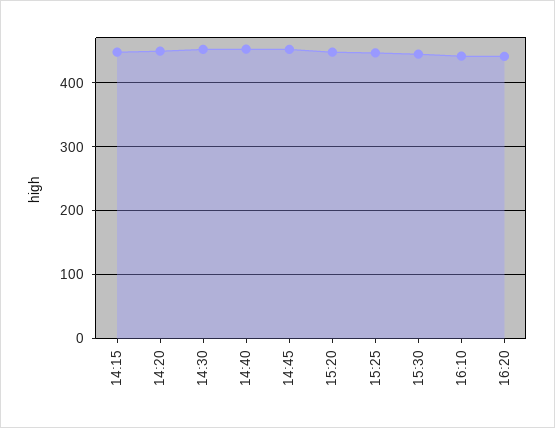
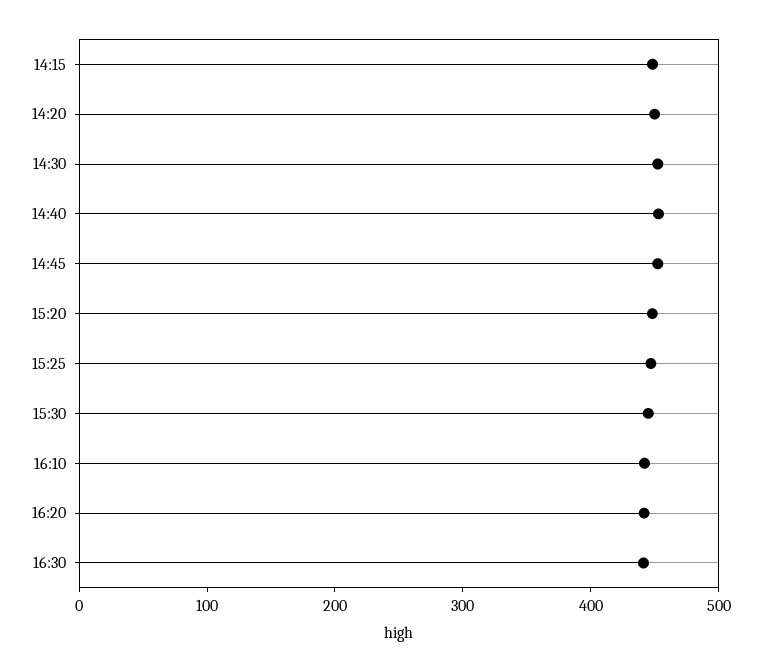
16:30: none -> 440

